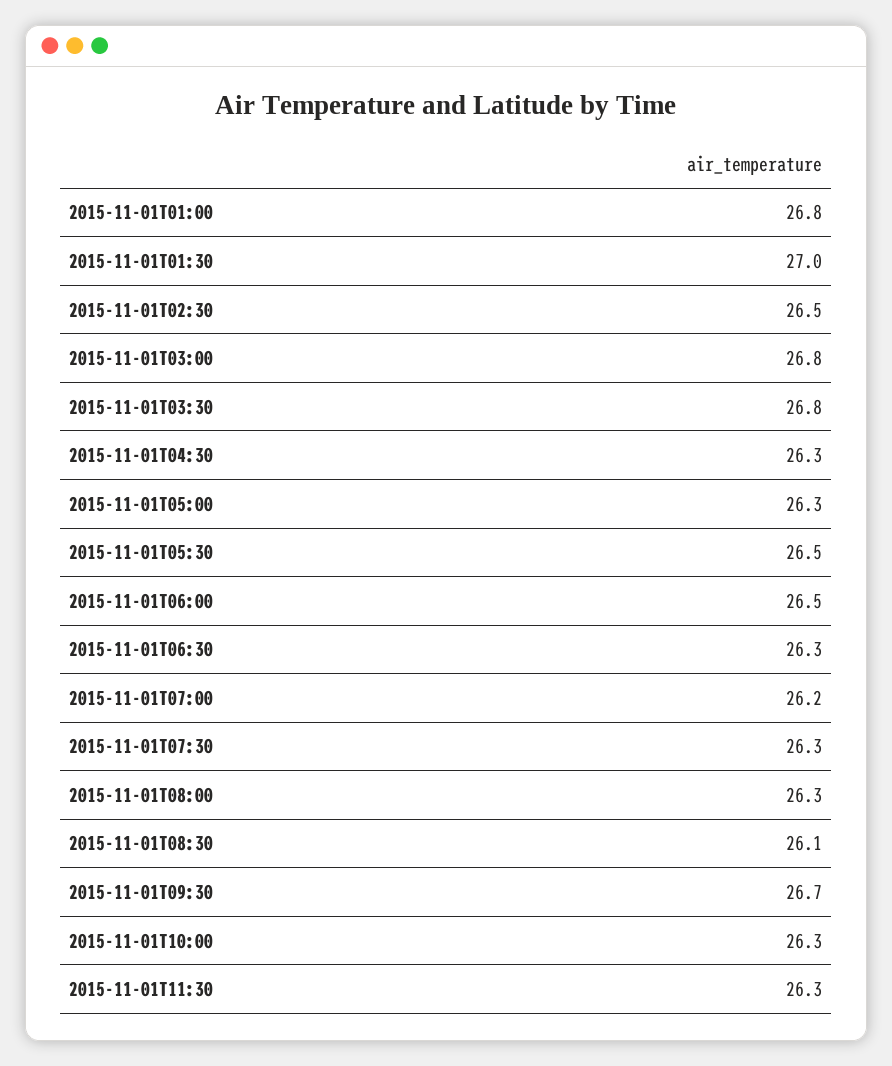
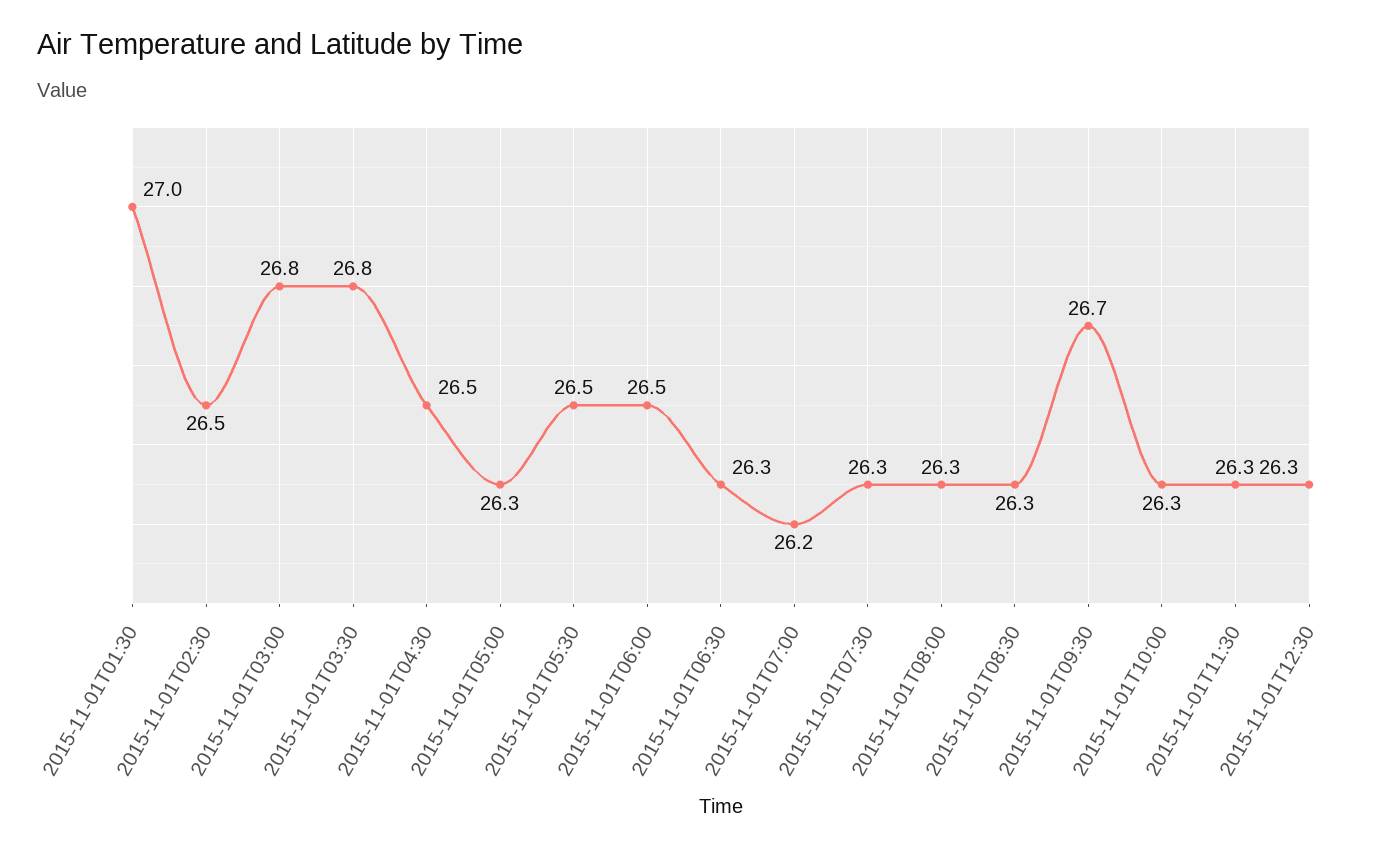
2015-11-01T01:00: 26.8 -> none
2015-11-01T04:30: 26.3 -> 26.5
2015-11-01T08:30: 26.1 -> 26.3
2015-11-01T12:30: none -> 26.3

